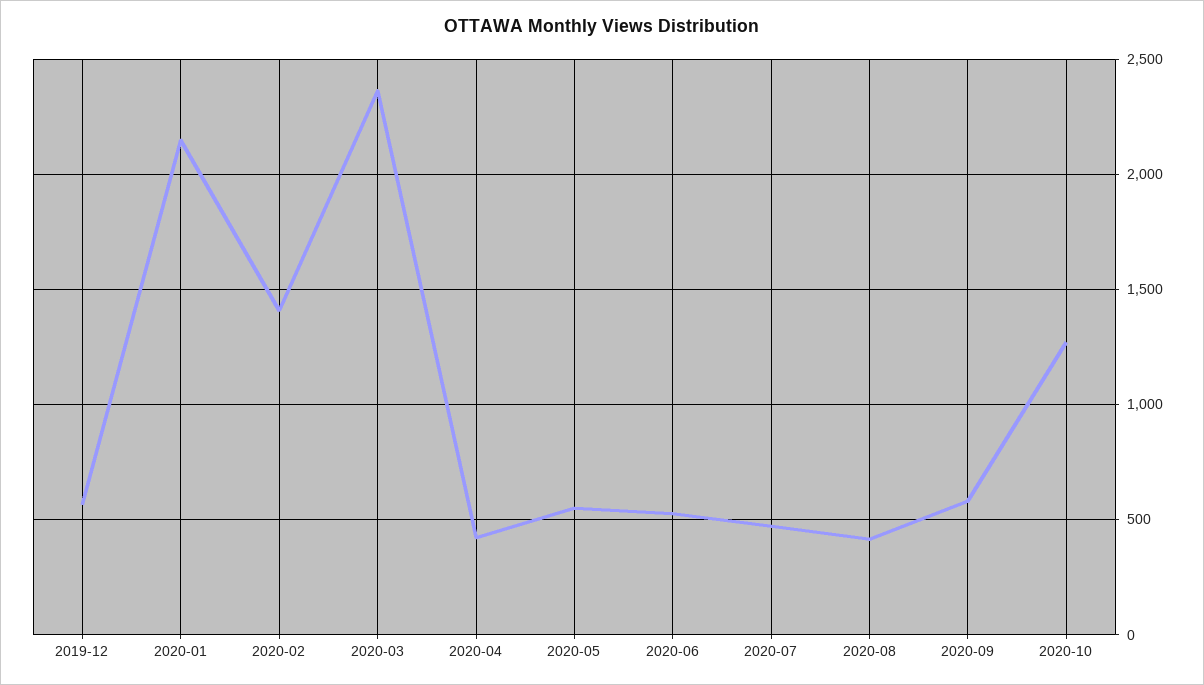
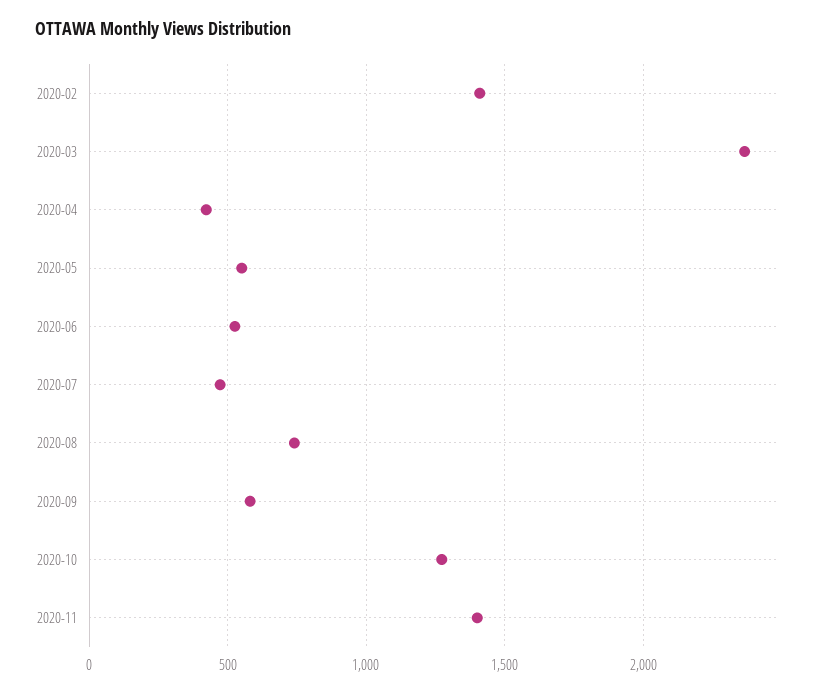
2019-12: 550 -> none
2020-01: 2150 -> none
2020-08: 400 -> 750
2020-11: none -> 1400

